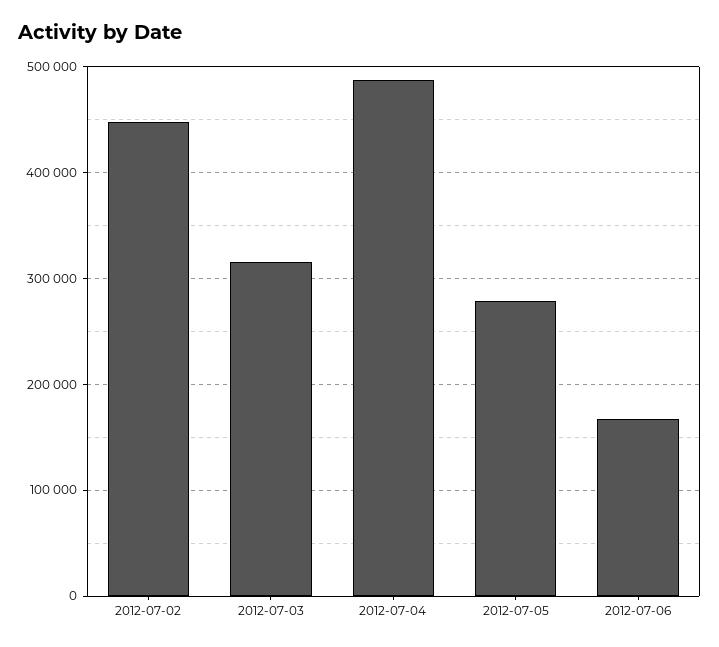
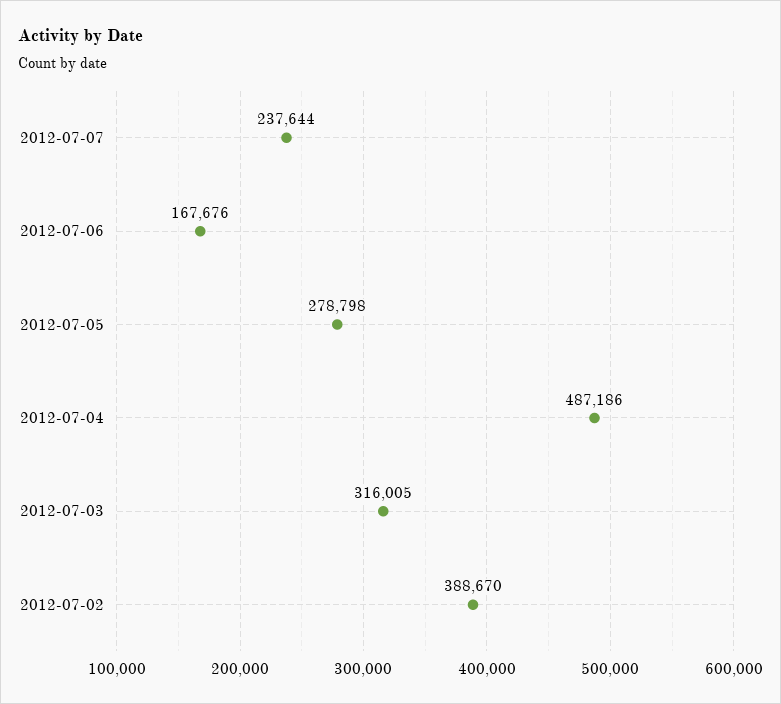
2012-07-02: 450000 -> 388670
2012-07-07: none -> 237644

